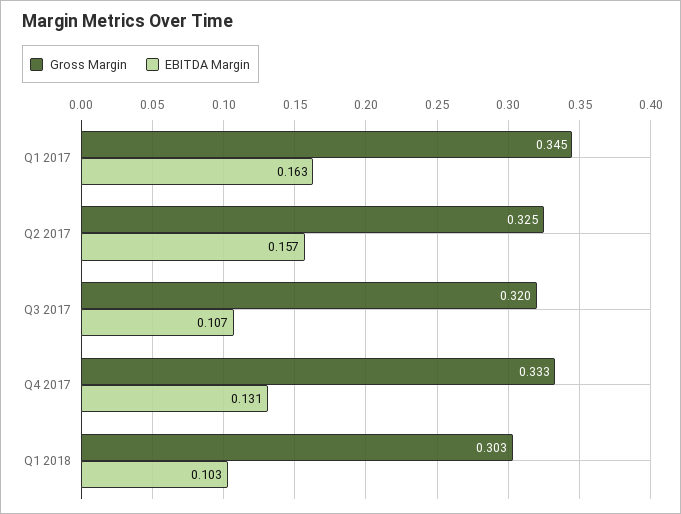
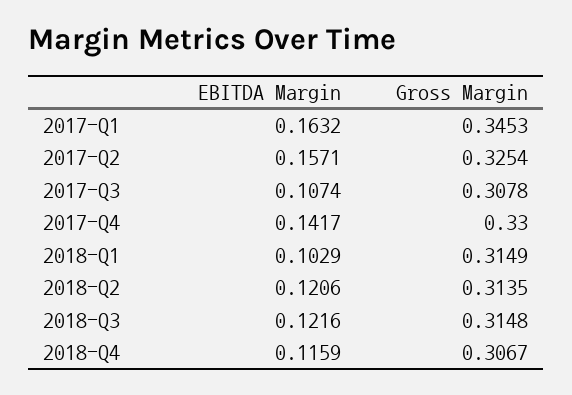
Gross Margin, Q3 2017: 0.32 -> 0.3078
Gross Margin, Q4 2017: 0.333 -> 0.33
EBITDA Margin, Q4 2017: 0.131 -> 0.1417
Gross Margin, Q1 2018: 0.303 -> 0.3149
EBITDA Margin, 2018-Q2: none -> 0.1206
Gross Margin, 2018-Q2: none -> 0.3135
EBITDA Margin, 2018-Q3: none -> 0.1216
Gross Margin, 2018-Q3: none -> 0.3148
EBITDA Margin, 2018-Q4: none -> 0.1159
Gross Margin, 2018-Q4: none -> 0.3067

